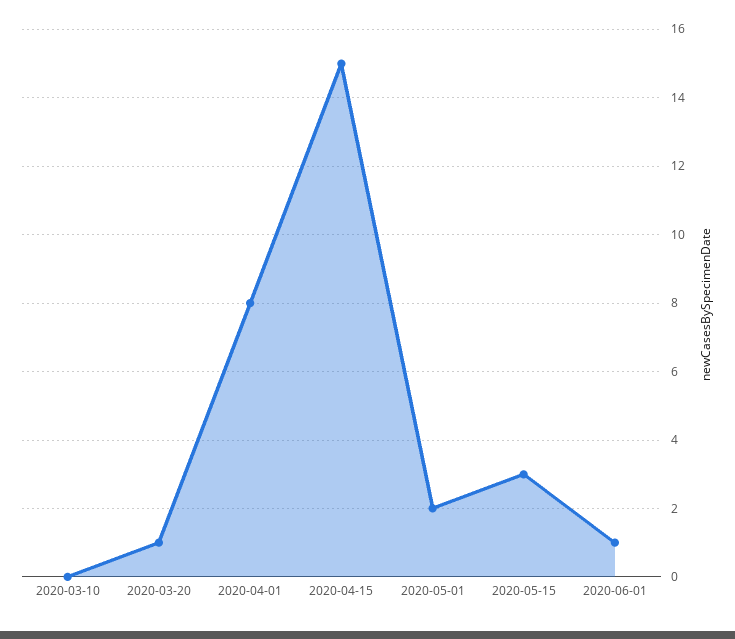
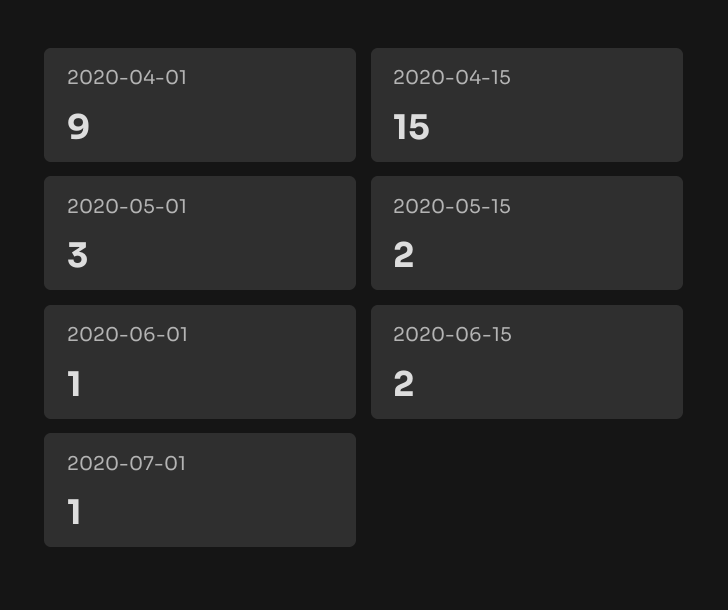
2020-03-10: 0 -> none
2020-03-20: 1 -> none
2020-04-01: 8 -> 9
2020-05-01: 2 -> 3
2020-05-15: 3 -> 2
2020-06-15: none -> 2
2020-07-01: none -> 1

